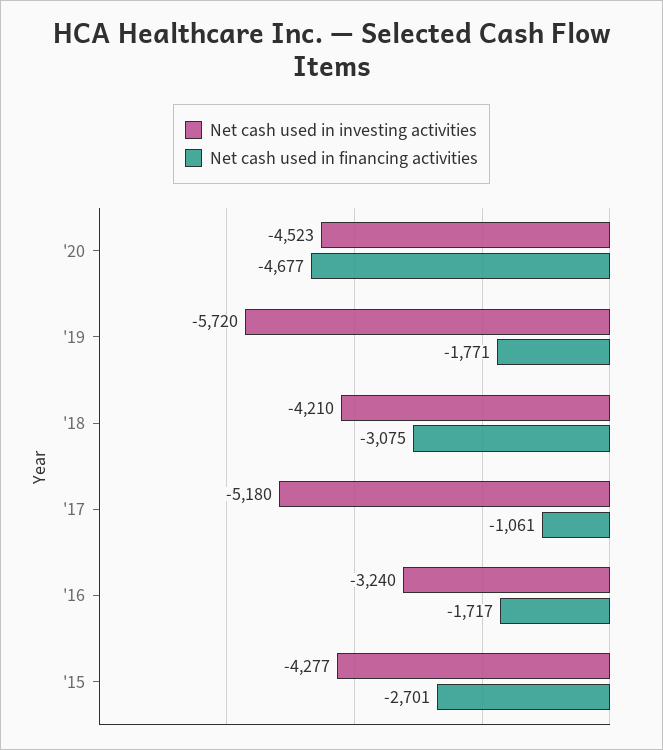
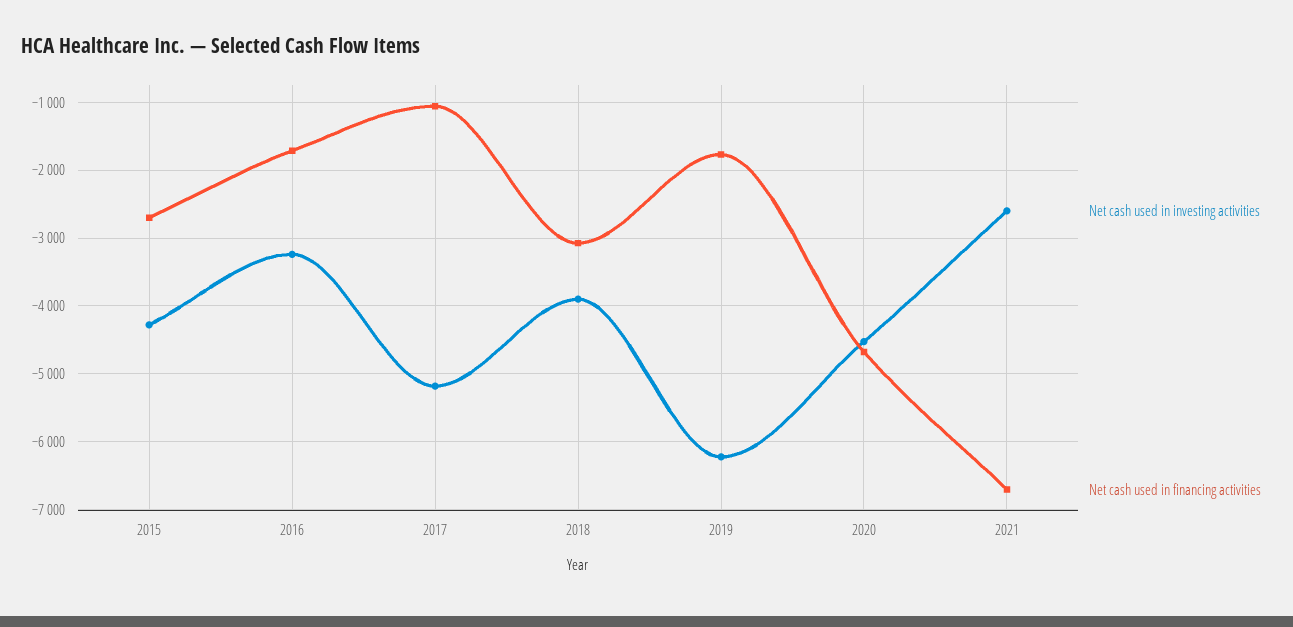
Net cash used in investing activities, '19: -5720 -> -6200
Net cash used in investing activities, '18: -4210 -> -3900
Net cash used in investing activities, 2021: none -> -2600
Net cash used in financing activities, 2021: none -> -6700

